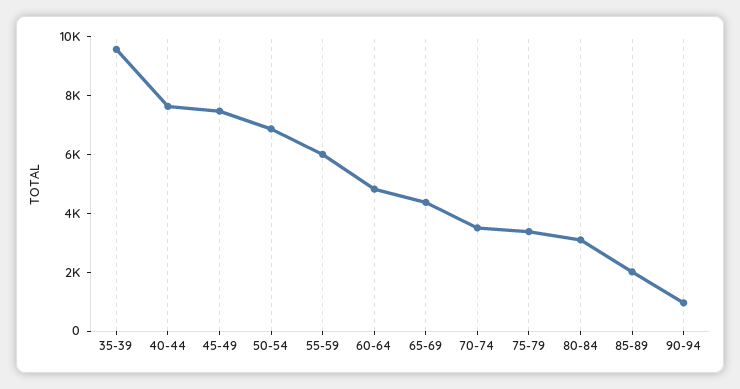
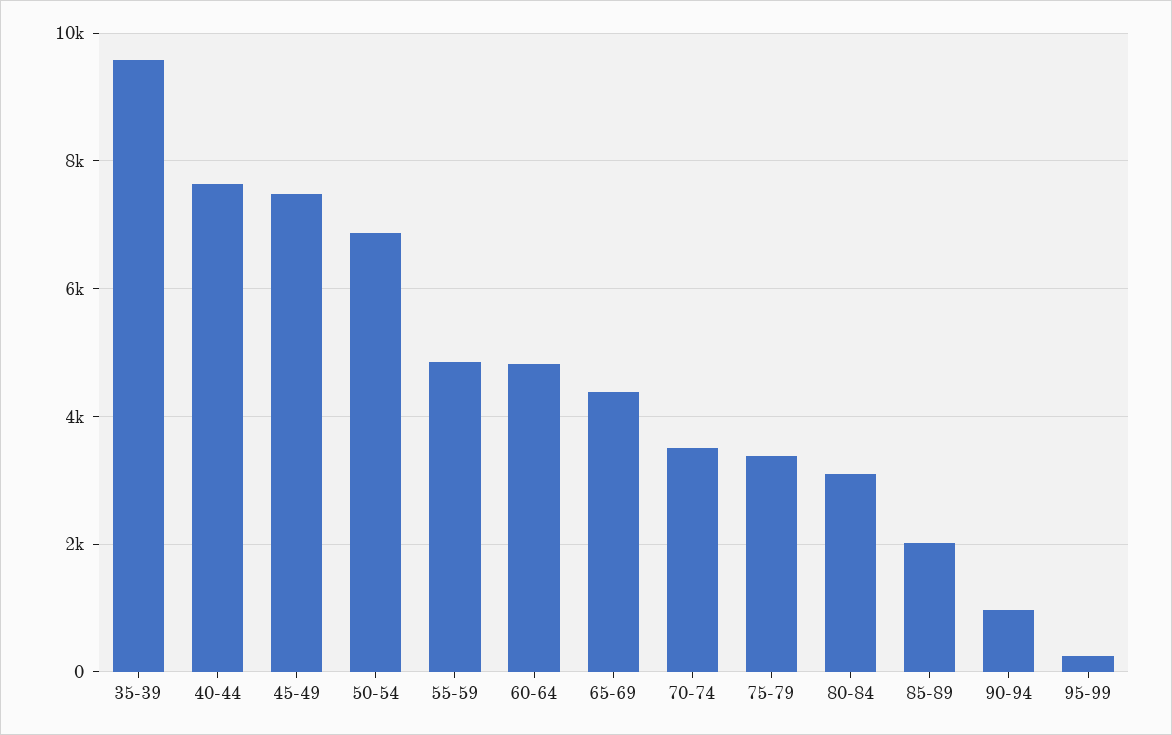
55-59: 6000 -> 4800
95-99: none -> 200

